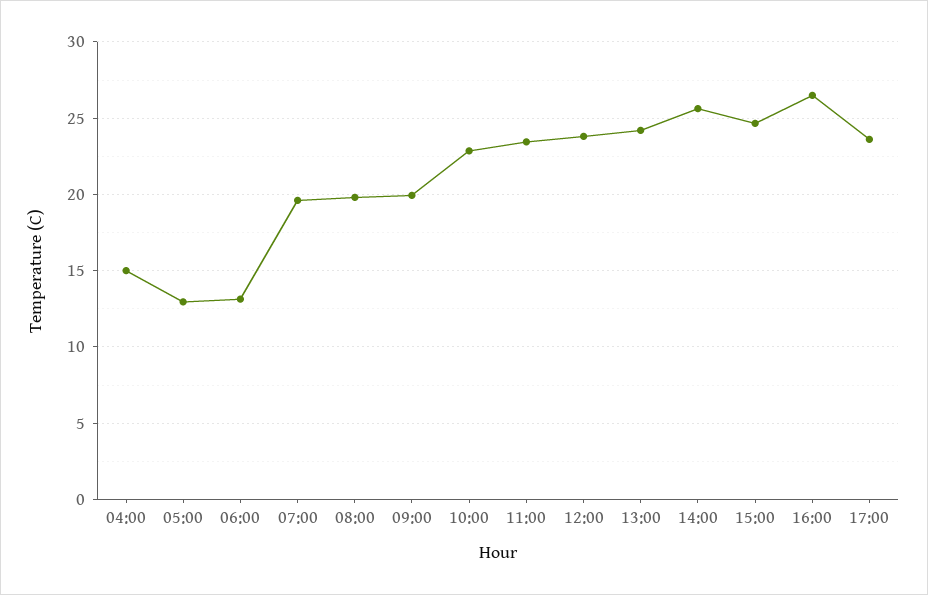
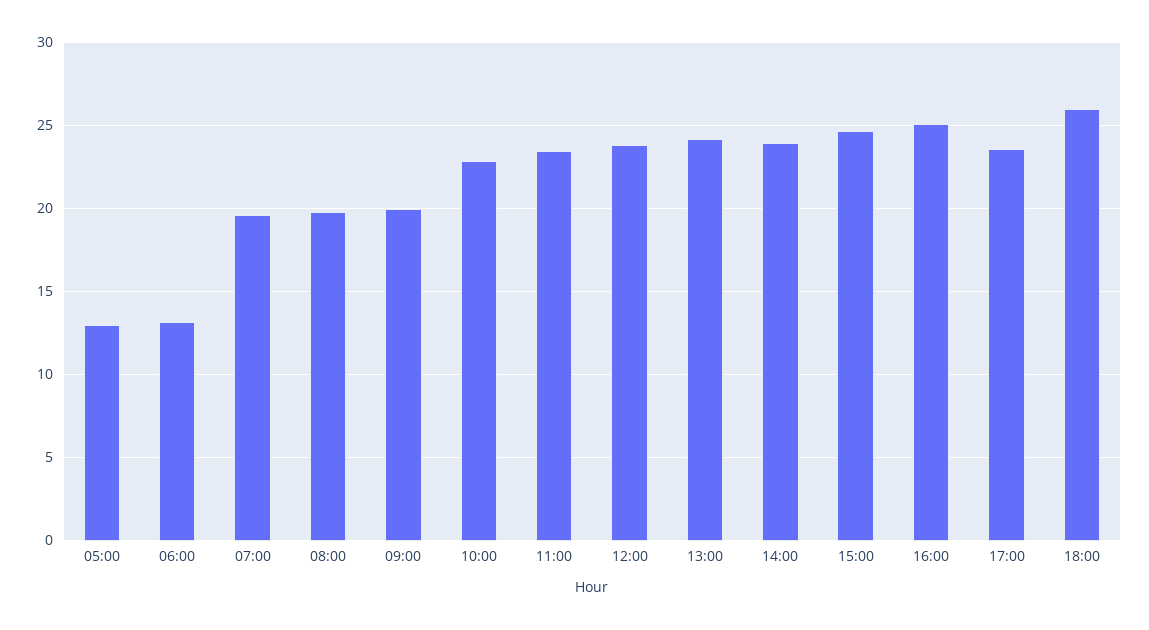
04:00: 15 -> none
14:00: 25.5 -> 24
16:00: 26.5 -> 25
18:00: none -> 26

